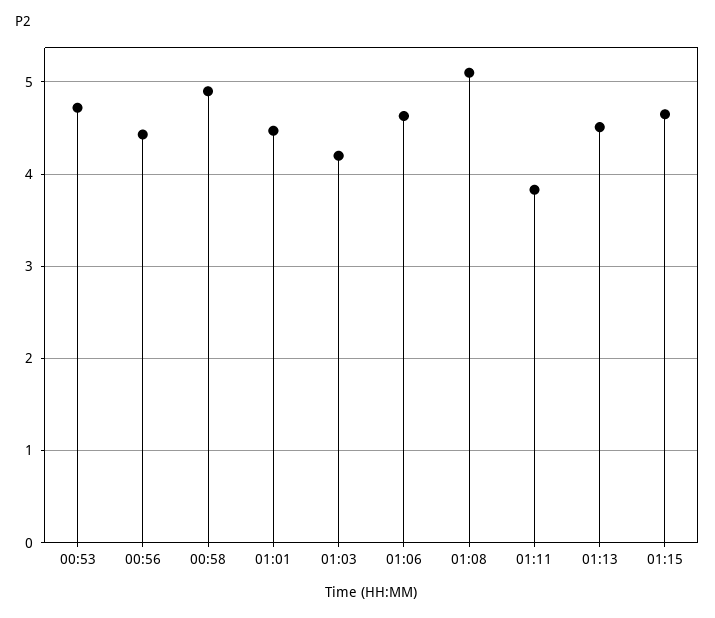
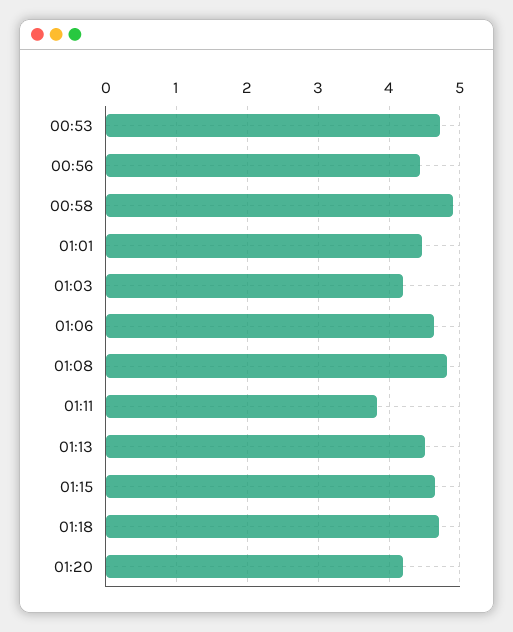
01:08: 5.1 -> 4.8
01:18: none -> 4.7
01:20: none -> 4.2

